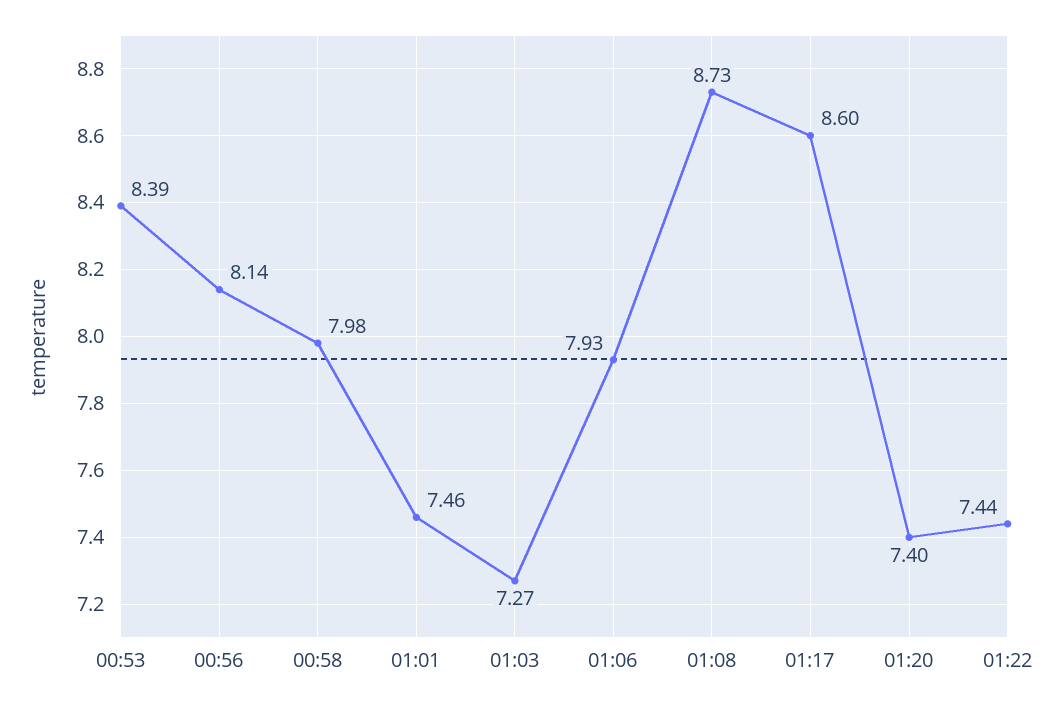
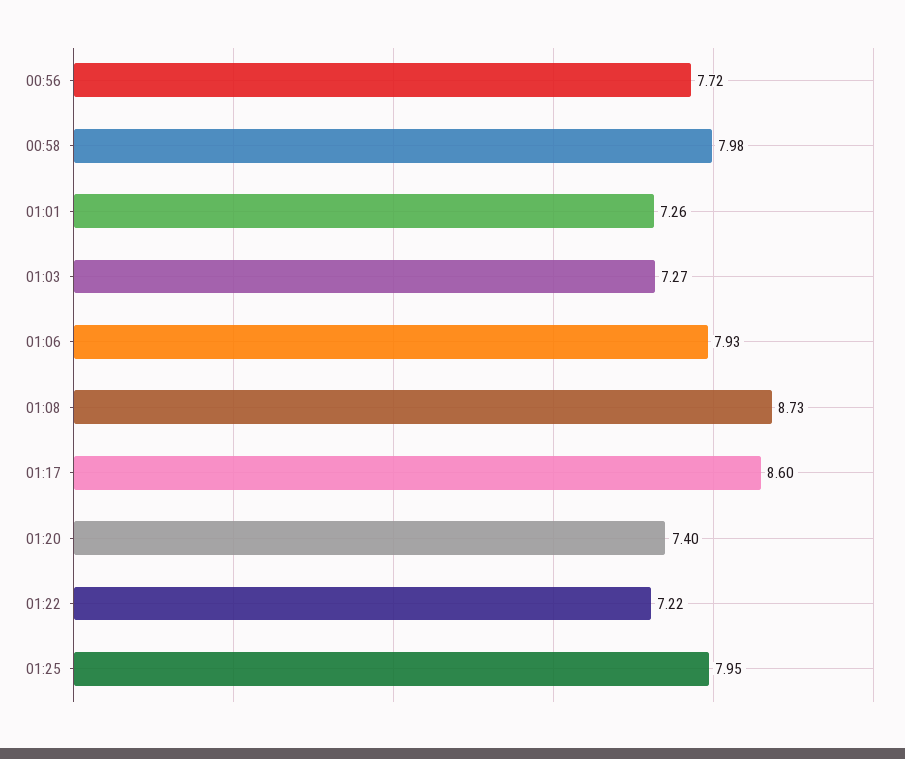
00:53: 8.39 -> none
00:56: 8.14 -> 7.72
01:01: 7.46 -> 7.26
01:22: 7.44 -> 7.22
01:25: none -> 7.95

